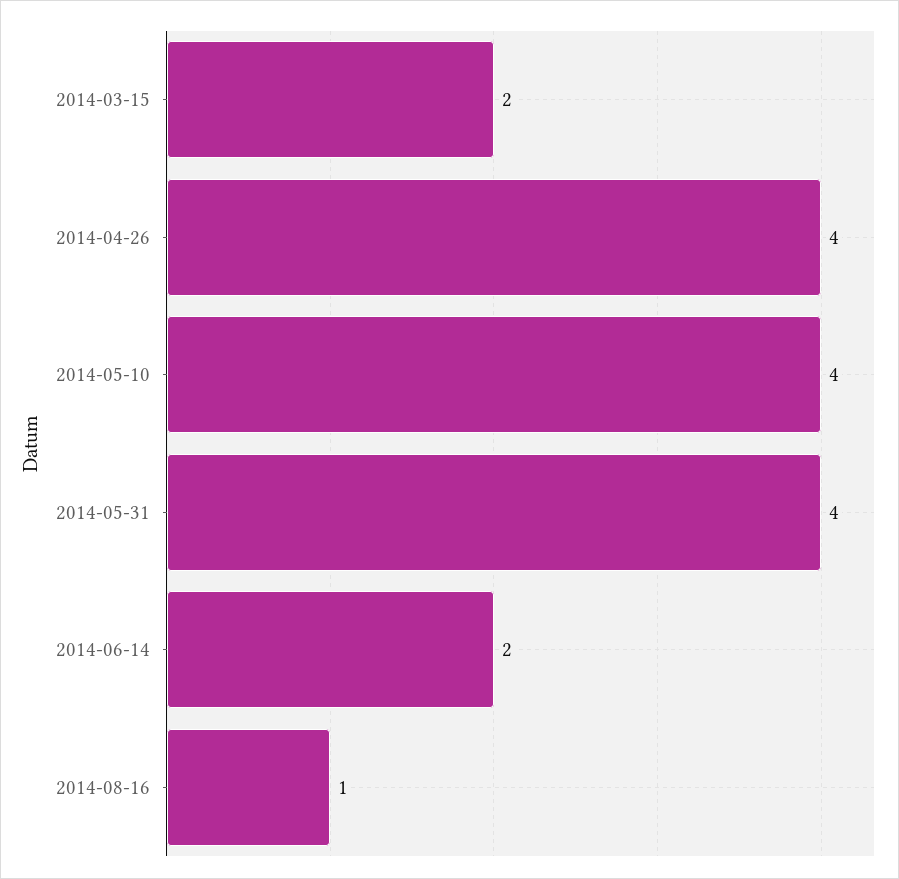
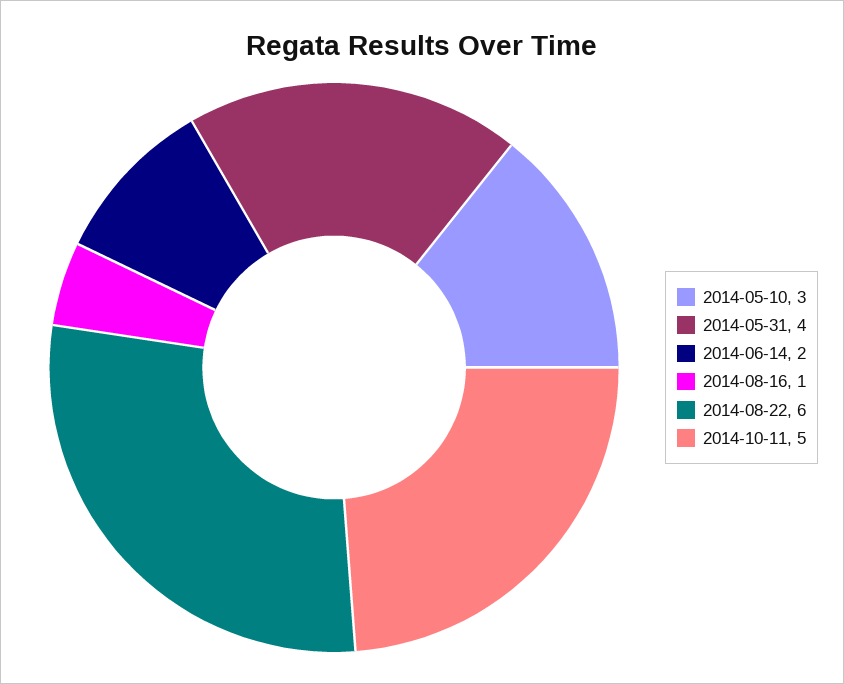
2014-03-15: 2 -> none
2014-04-26: 4 -> none
2014-05-10: 4 -> 3
2014-08-22: none -> 6
2014-10-11: none -> 5

